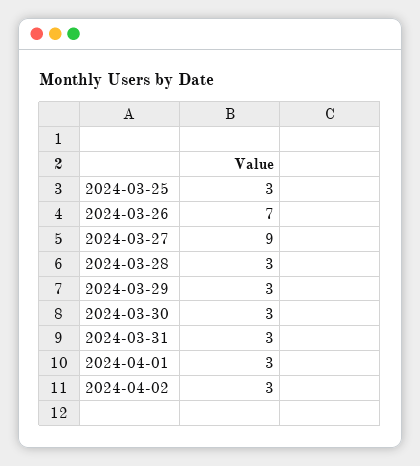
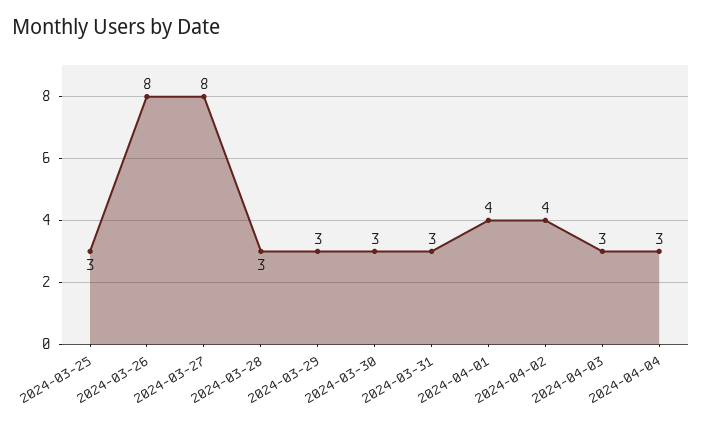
2024-03-26: 7 -> 8
2024-03-27: 9 -> 8
2024-04-01: 3 -> 4
2024-04-02: 3 -> 4
2024-04-03: none -> 3
2024-04-04: none -> 3

